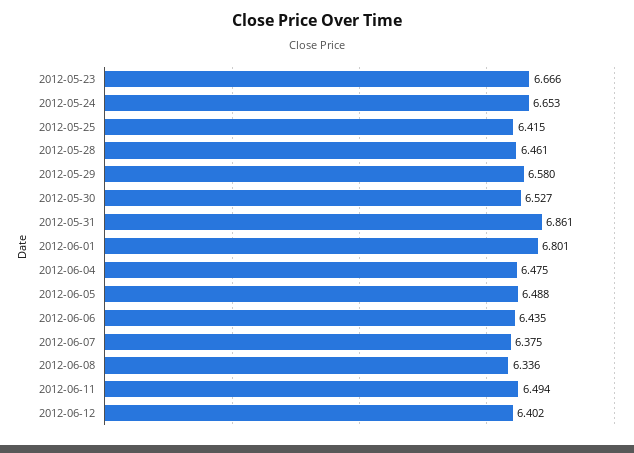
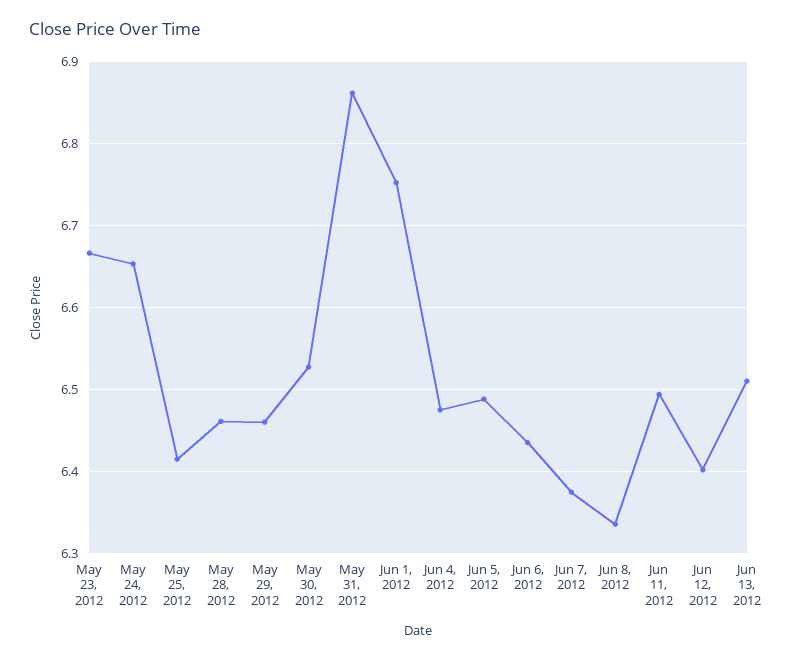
2012-05-29: 6.58 -> 6.46
2012-06-01: 6.801 -> 6.75
Jun 13, 2012: none -> 6.51

